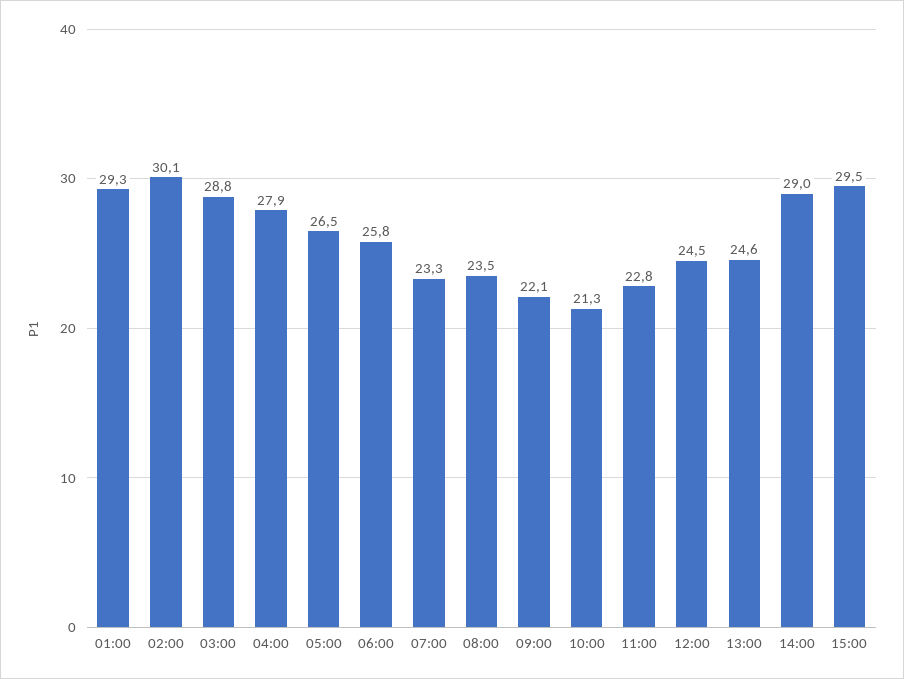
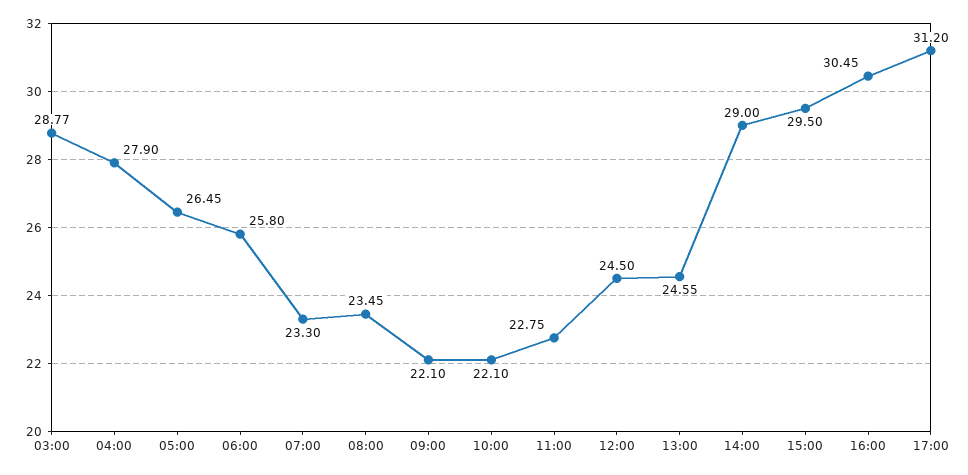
01:00: 29.3 -> none
02:00: 30.1 -> none
10:00: 21.3 -> 22.1
16:00: none -> 30.45
17:00: none -> 31.2

